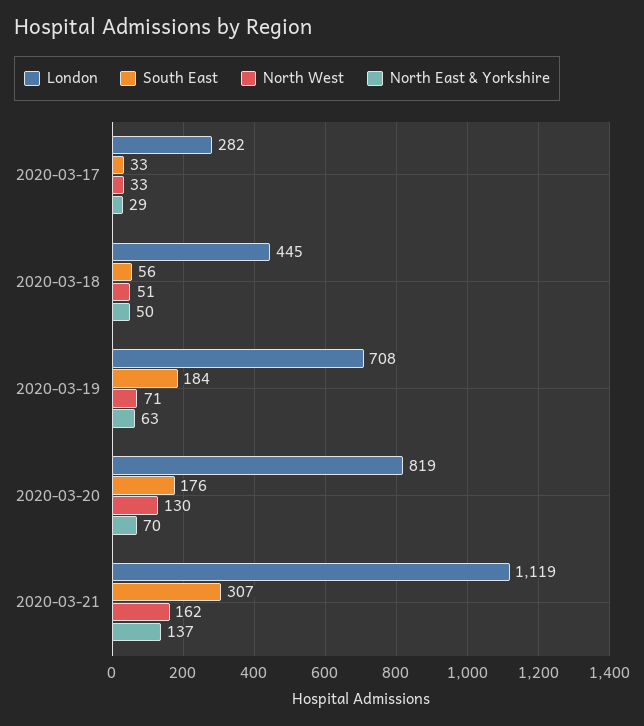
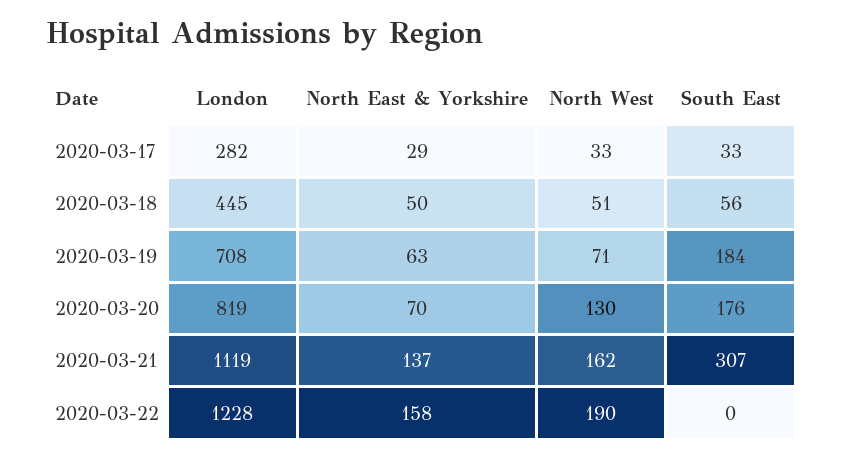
London, 2020-03-22: none -> 1228
North East & Yorkshire, 2020-03-22: none -> 158
North West, 2020-03-22: none -> 190
South East, 2020-03-22: none -> 0

